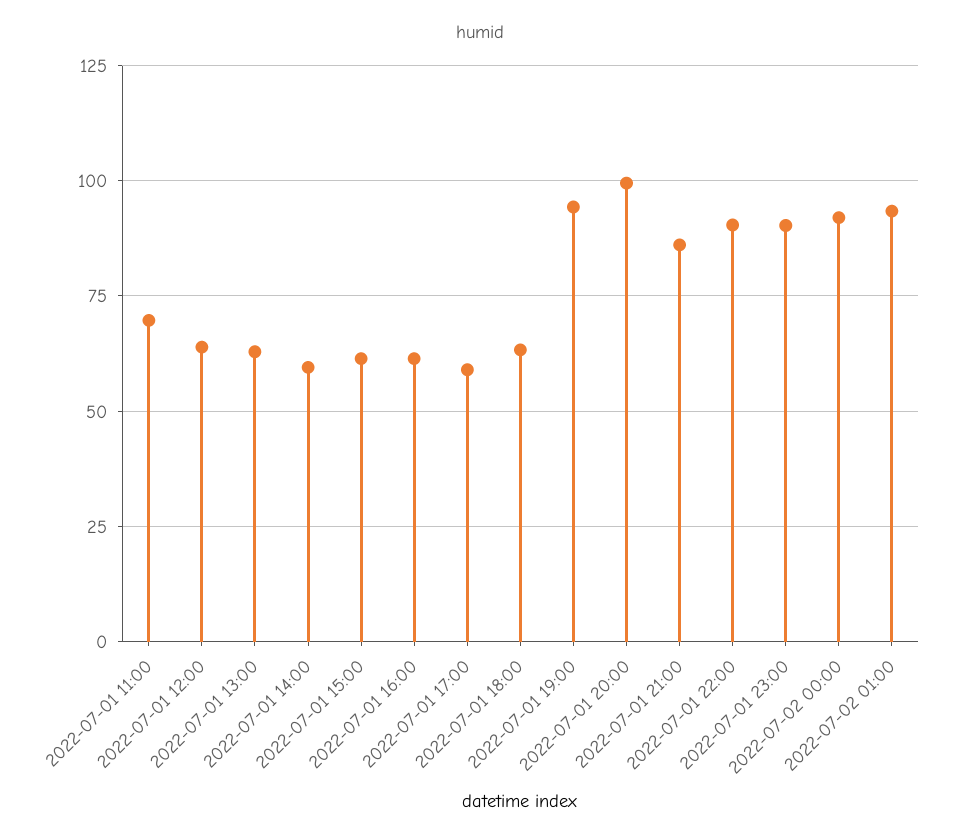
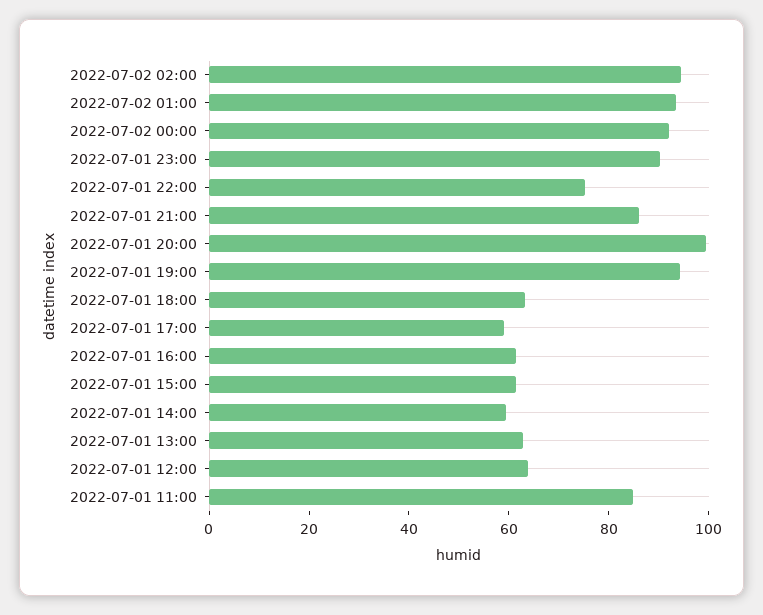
2022-07-01 11:00: 70 -> 85
2022-07-01 22:00: 90 -> 75
2022-07-02 02:00: none -> 95

